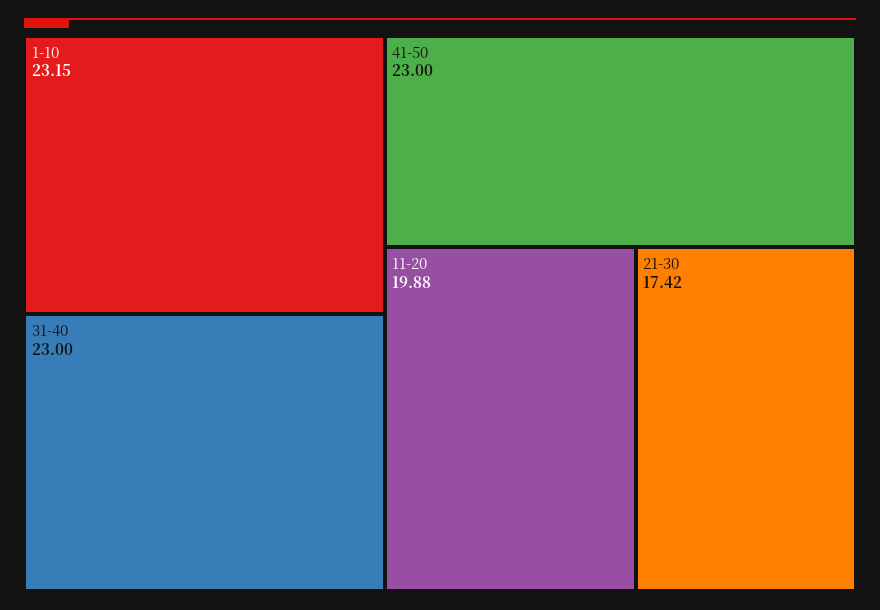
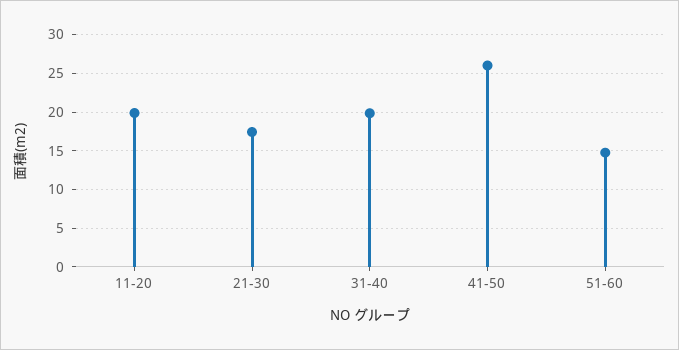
1-10: 23.15 -> none
31-40: 23 -> 20
41-50: 23 -> 26
51-60: none -> 15

